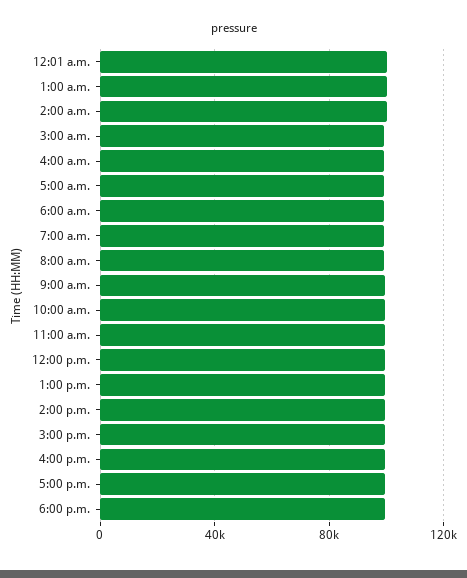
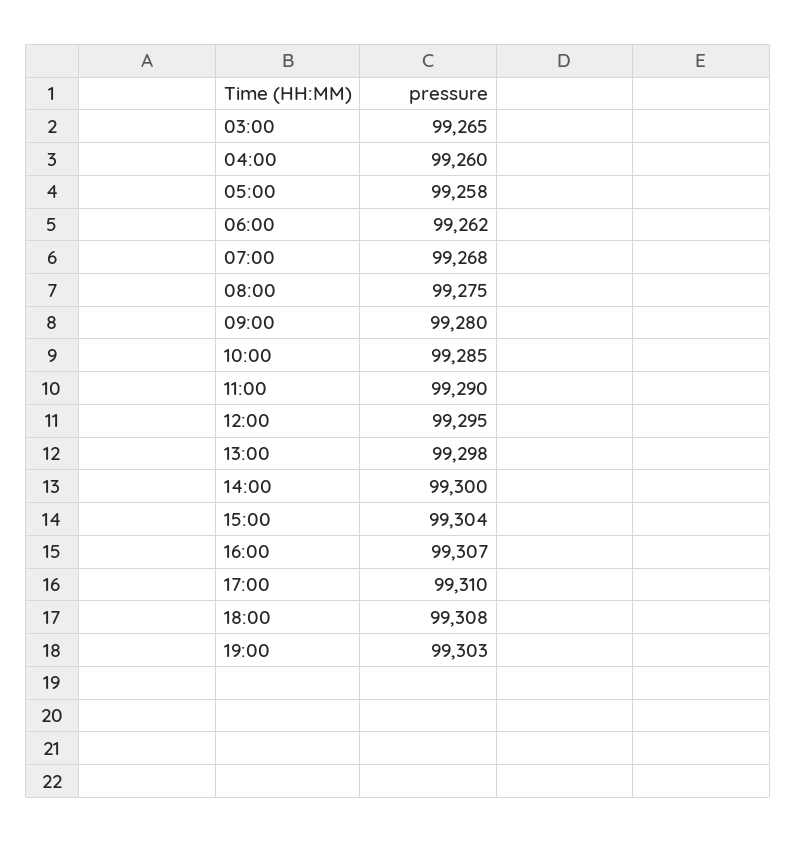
12:01 a.m.: 100000 -> none
1:00 a.m.: 100000 -> none
2:00 a.m.: 100000 -> none
19:00: none -> 99303

